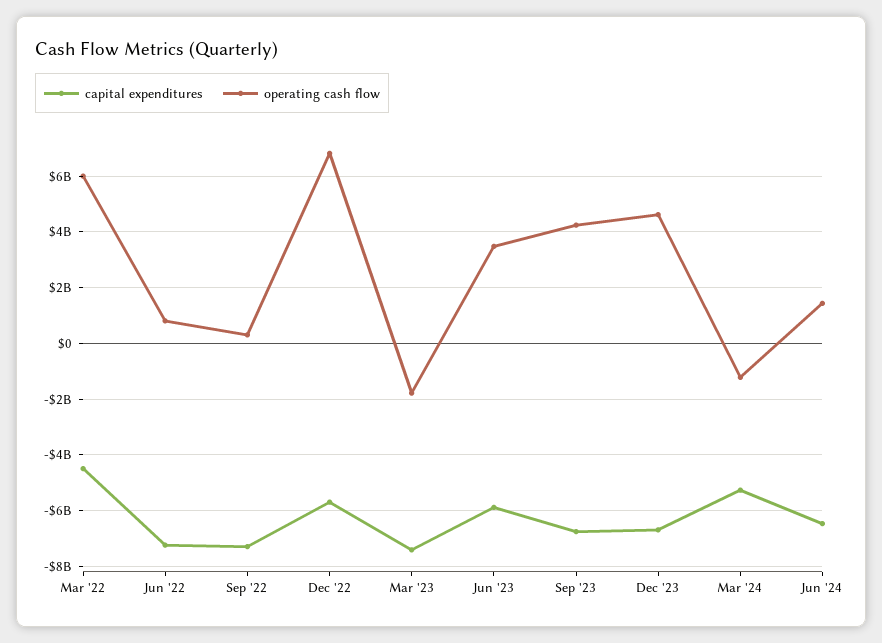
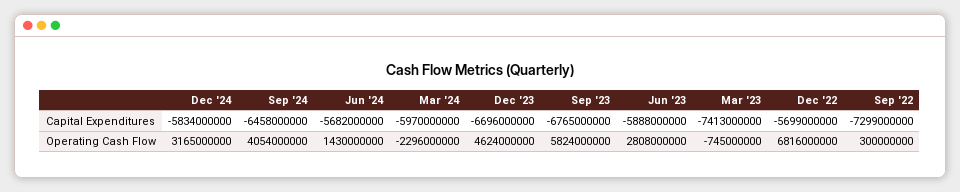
capital expenditures, Mar '22: -4500000000 -> none
operating cash flow, Mar '22: 6000000000 -> none
capital expenditures, Jun '22: -7250000000 -> none
operating cash flow, Jun '22: 750000000 -> none
operating cash flow, Mar '23: -1750000000 -> -745000000
operating cash flow, Jun '23: 3500000000 -> 2808000000
operating cash flow, Sep '23: 4250000000 -> 5824000000
capital expenditures, Mar '24: -5250000000 -> -5970000000
operating cash flow, Mar '24: -1250000000 -> -2296000000
capital expenditures, Jun '24: -6500000000 -> -5682000000
capital expenditures, Dec '24: none -> -5834000000
capital expenditures, Sep '24: none -> -6458000000
operating cash flow, Dec '24: none -> 3165000000
operating cash flow, Sep '24: none -> 4054000000

